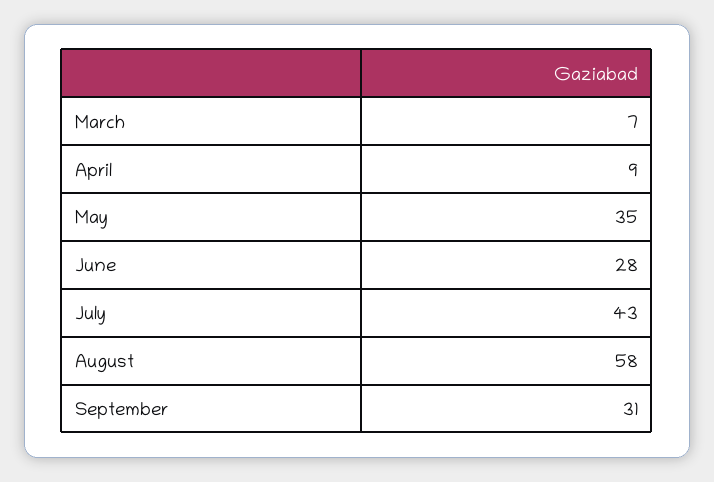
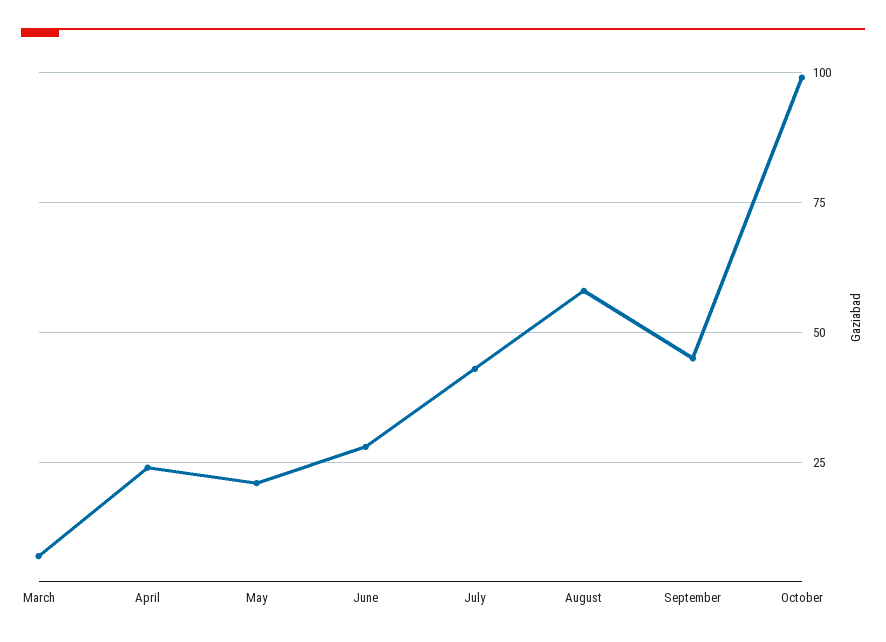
April: 9 -> 25
May: 35 -> 20
September: 31 -> 45
October: none -> 100

